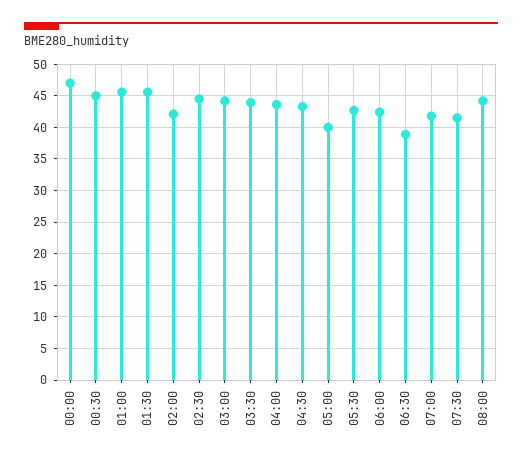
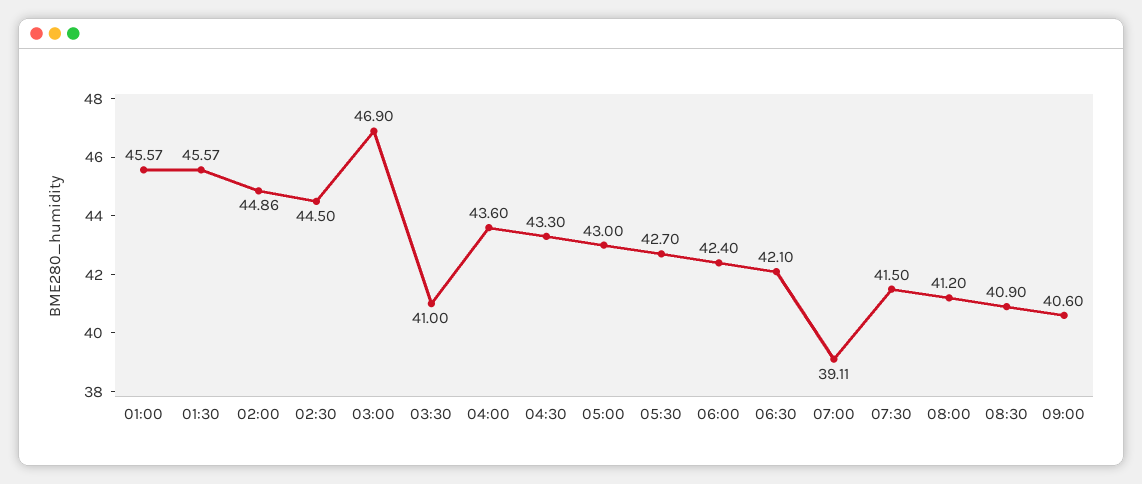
00:00: 47 -> none
00:30: 45 -> none
02:00: 42 -> 44.86
03:00: 44 -> 46.9
03:30: 44 -> 41
05:00: 40 -> 43
06:30: 39 -> 42.1
07:00: 42 -> 39.11
08:00: 44 -> 41.2
08:30: none -> 40.9
09:00: none -> 40.6

